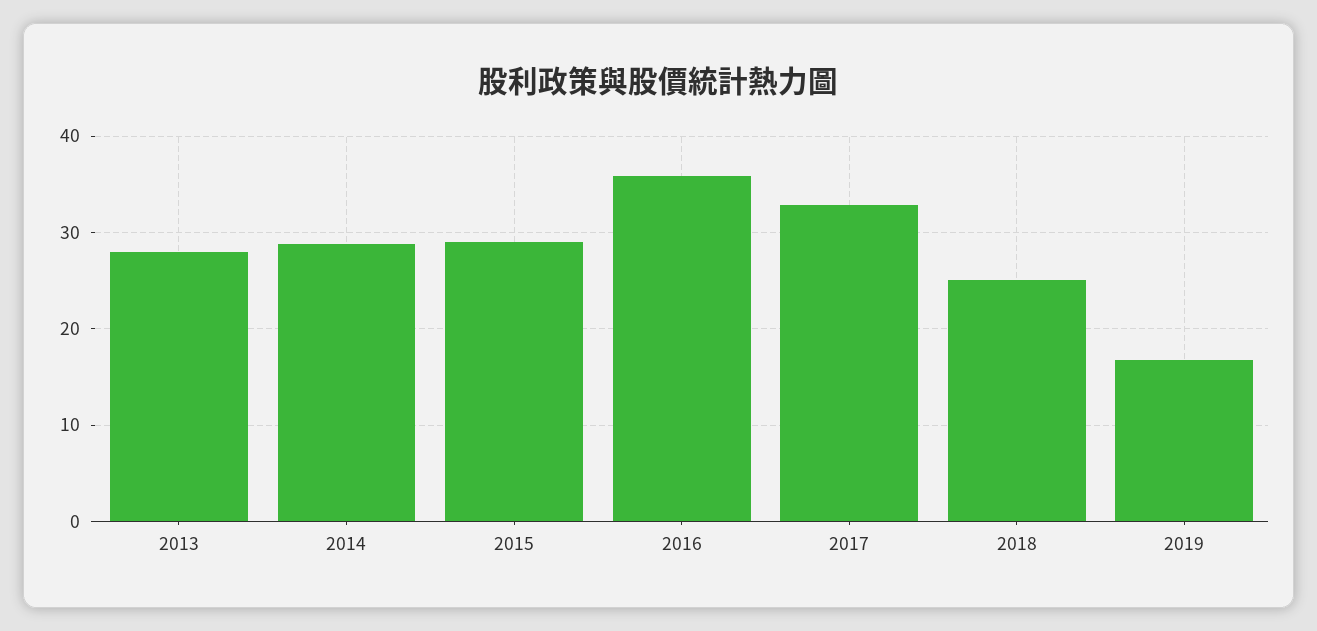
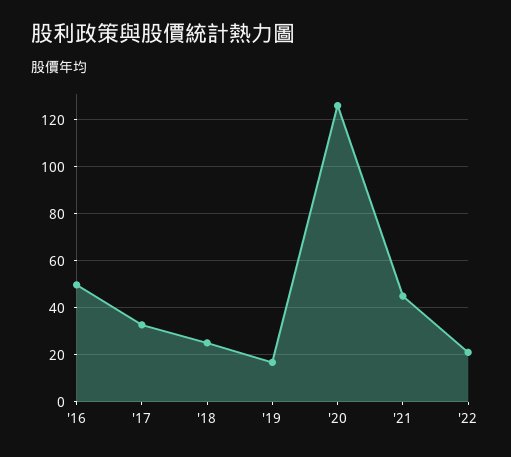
2013: 28 -> none
2014: 29 -> none
2015: 29 -> none
2016: 36 -> 50
'20: none -> 125
'21: none -> 45
'22: none -> 20

